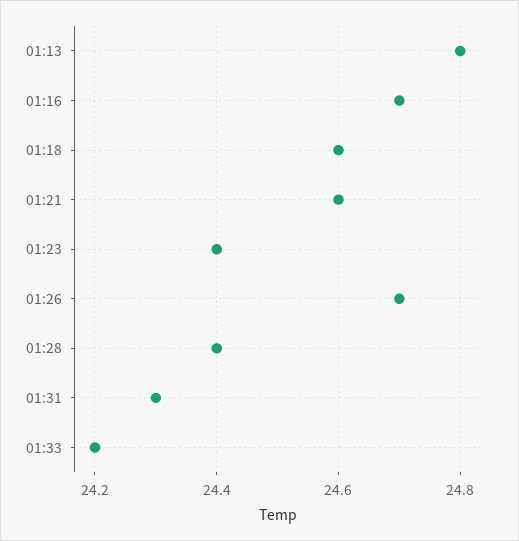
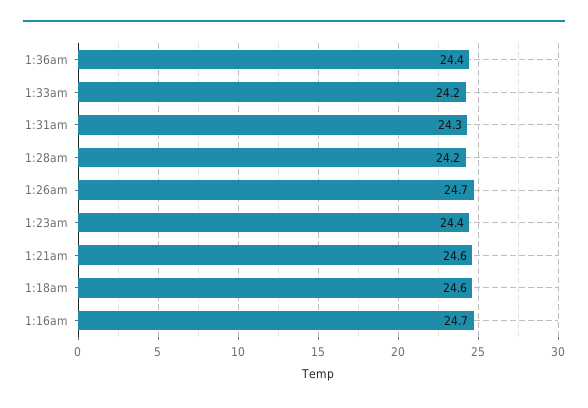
01:13: 24.8 -> none
01:28: 24.4 -> 24.2
1:36am: none -> 24.4

